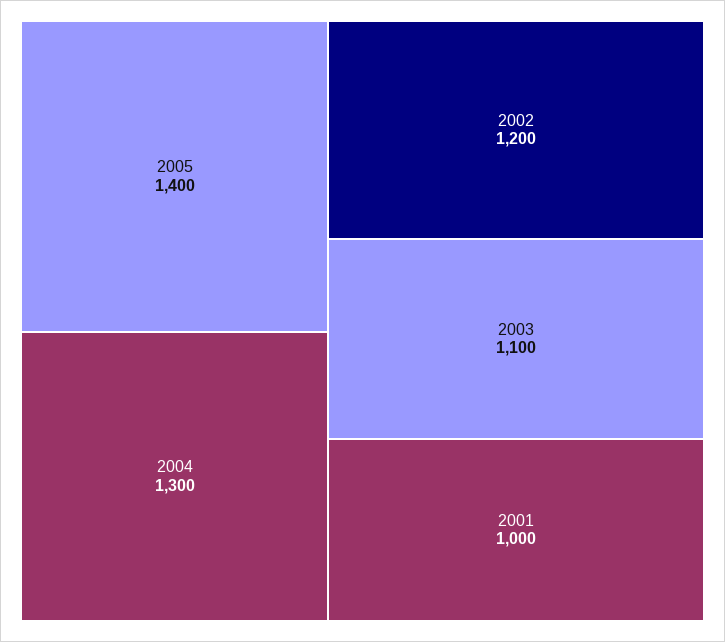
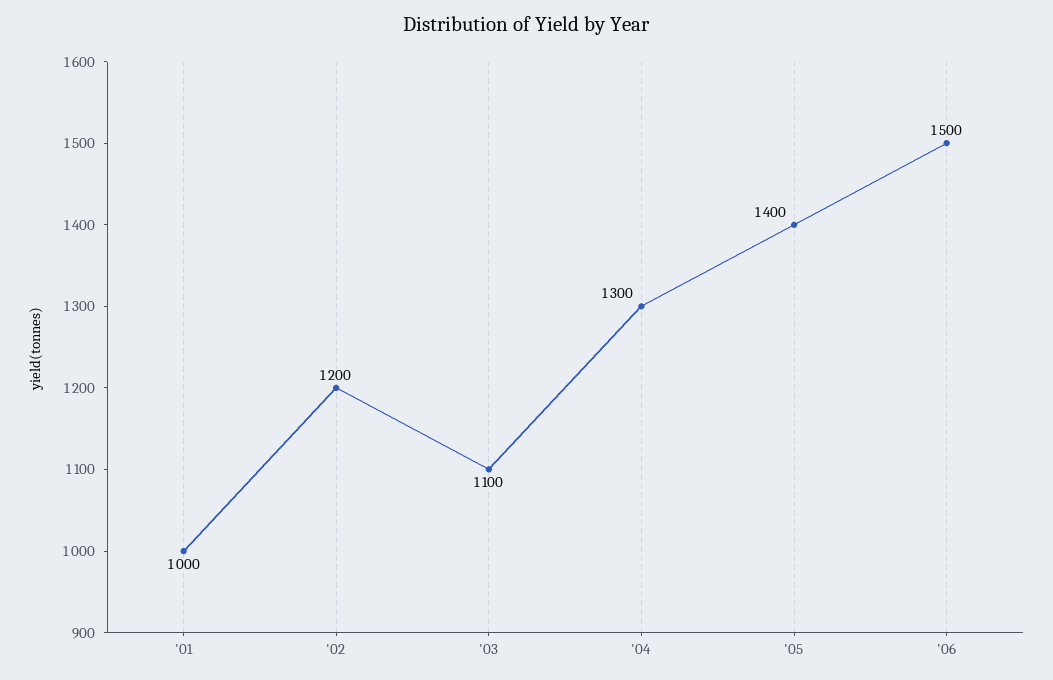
'06: none -> 1500

